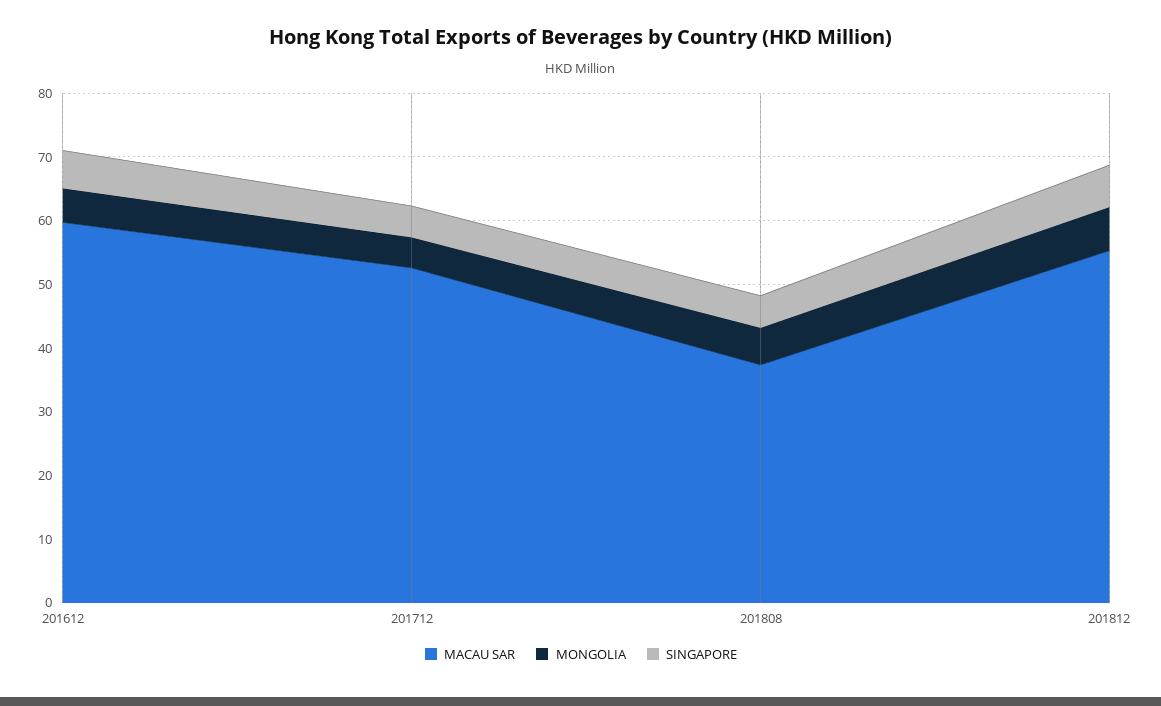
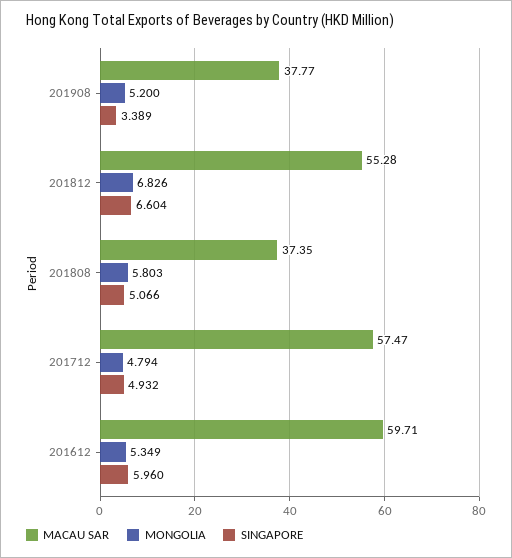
MACAU SAR, 201712: 52 -> 57.47
MACAU SAR, 201908: none -> 37.77
MONGOLIA, 201908: none -> 5.2
SINGAPORE, 201908: none -> 3.389

